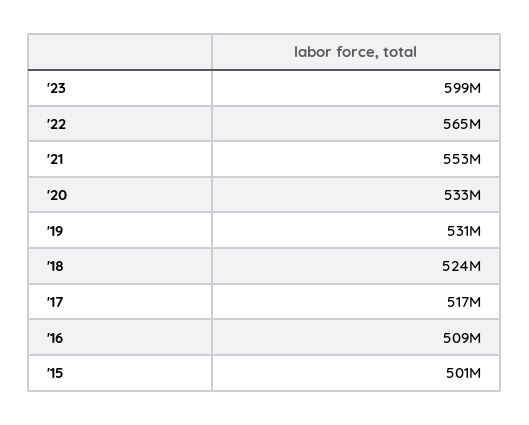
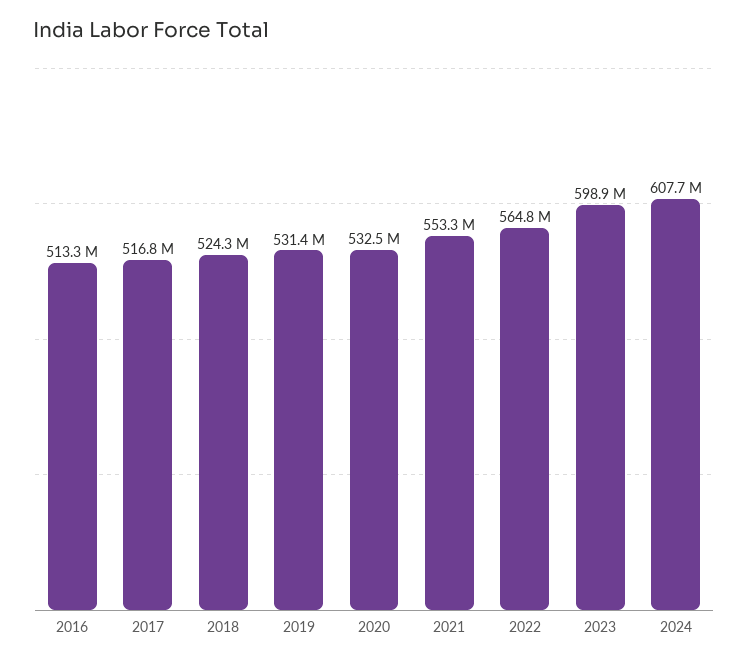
'16: 509000000 -> 513300000
'15: 501000000 -> none
2024: none -> 607700000

